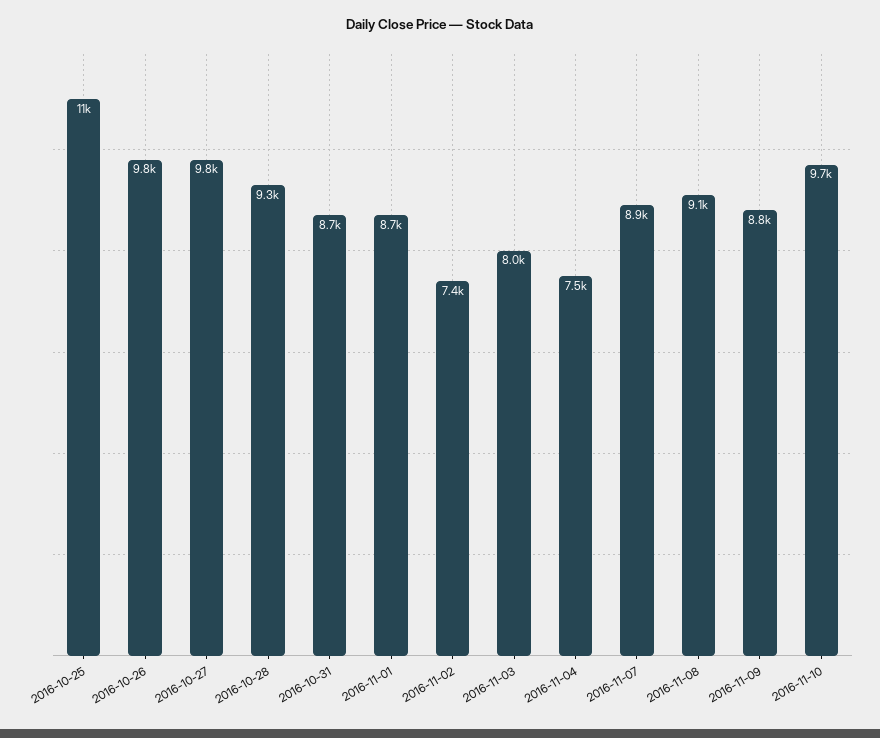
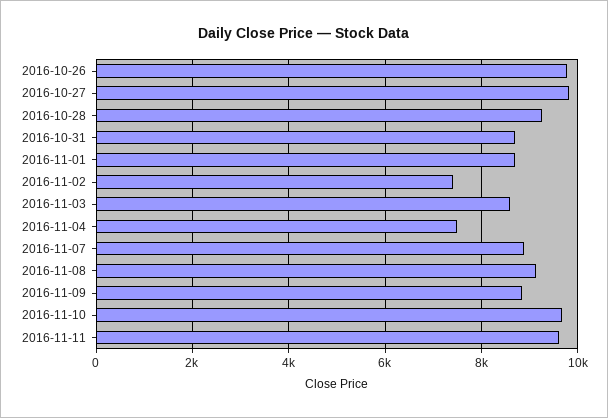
2016-10-25: 11000 -> none
2016-11-03: 8000 -> 8600
2016-11-11: none -> 9600

